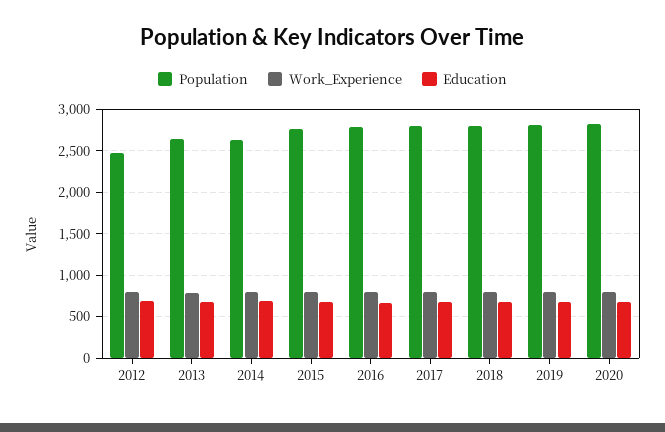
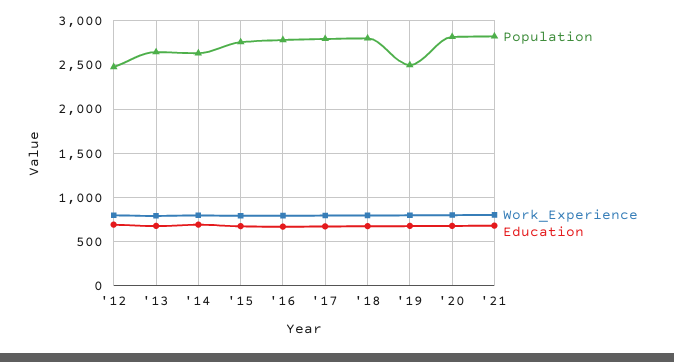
Population, 2019: 2800 -> 2500
Population, '21: none -> 2800
Work_Experience, '21: none -> 800
Education, '21: none -> 700

